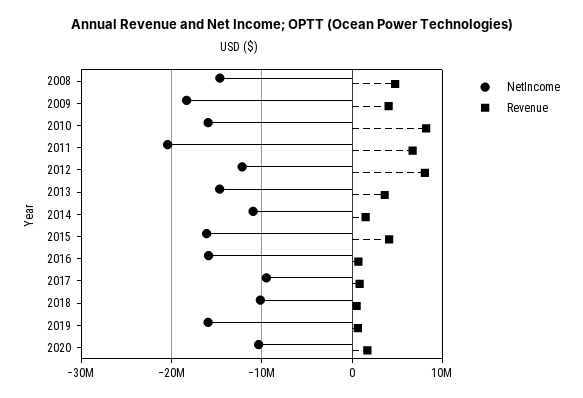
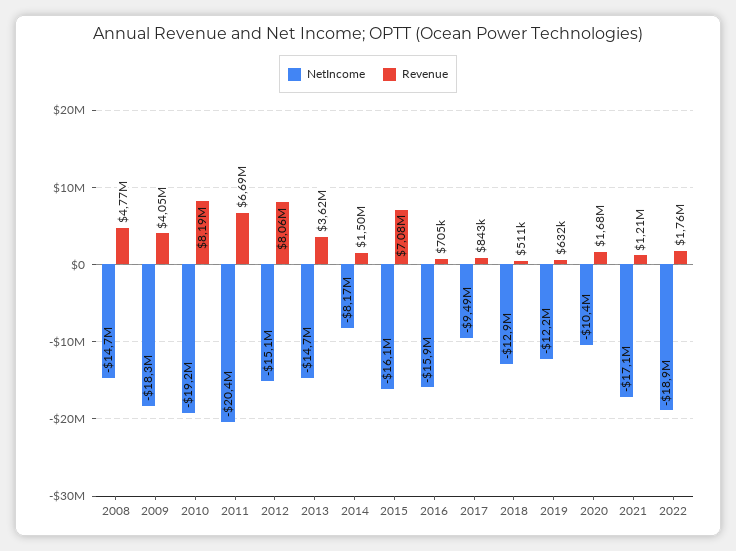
NetIncome, 2010: -16000000 -> -19200000
NetIncome, 2012: -12000000 -> -15100000
NetIncome, 2014: -11000000 -> -8170000
Revenue, 2015: 4000000 -> 7080000
NetIncome, 2018: -10000000 -> -12900000
NetIncome, 2019: -16000000 -> -12200000
NetIncome, 2021: none -> -17100000
Revenue, 2021: none -> 1210000
NetIncome, 2022: none -> -18900000
Revenue, 2022: none -> 1760000

